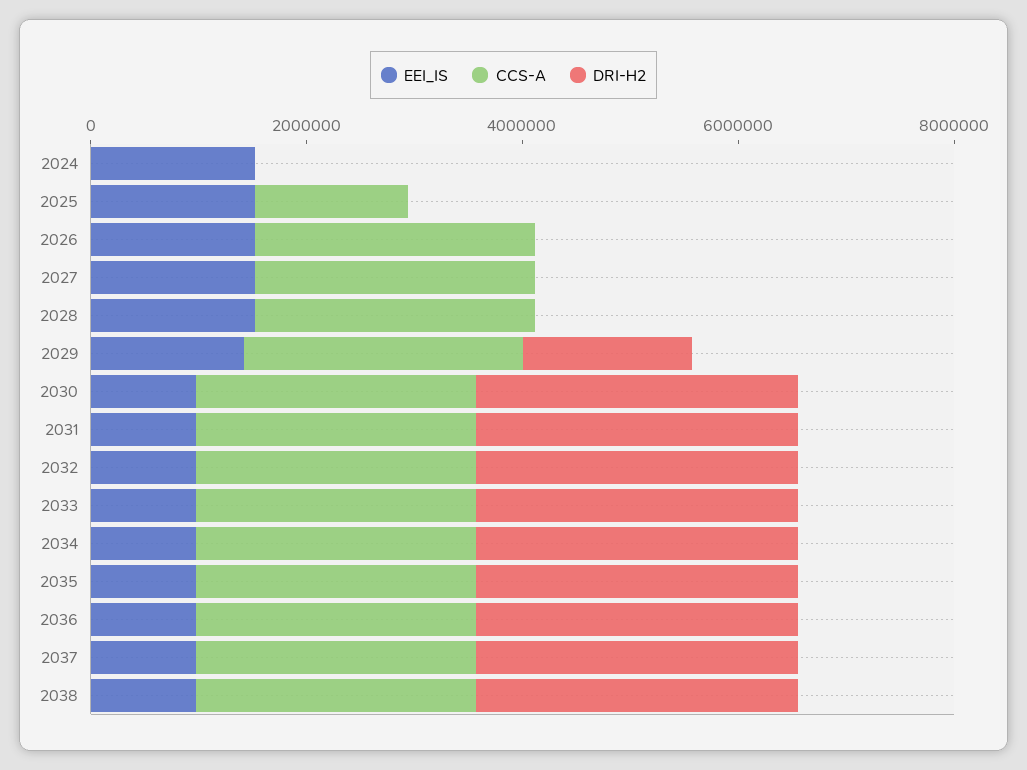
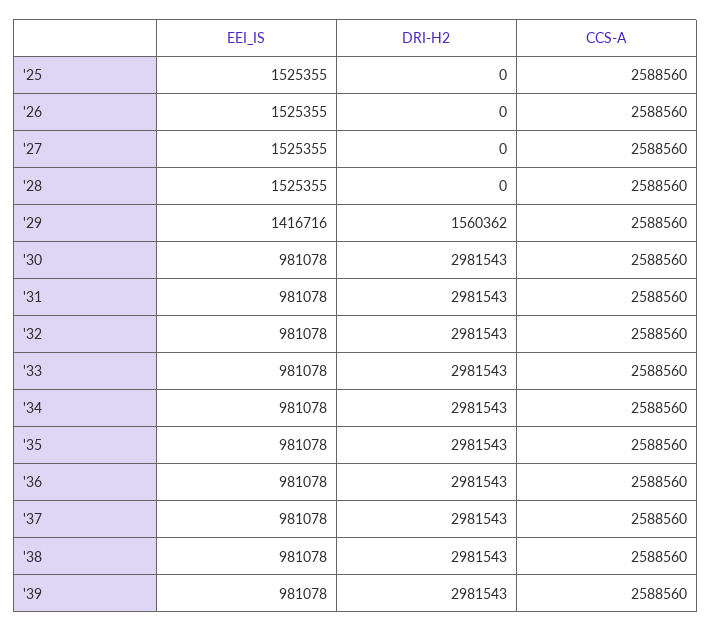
EEI_IS, 2024: 1500000 -> none
CCS-A, 2024: 0 -> none
DRI-H2, 2024: 0 -> none
CCS-A, 2025: 1500000 -> 2588560
EEI_IS, '39: none -> 981078
DRI-H2, '39: none -> 2981543
CCS-A, '39: none -> 2588560

